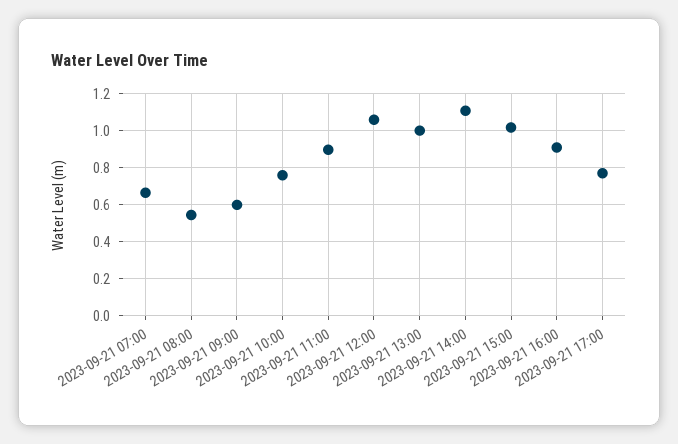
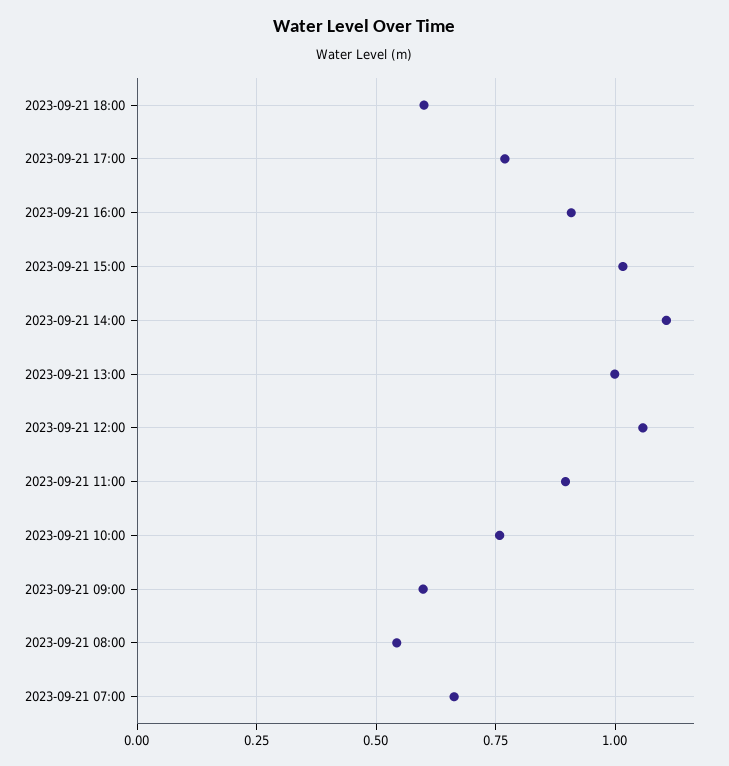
2023-09-21 18:00: none -> 0.6

